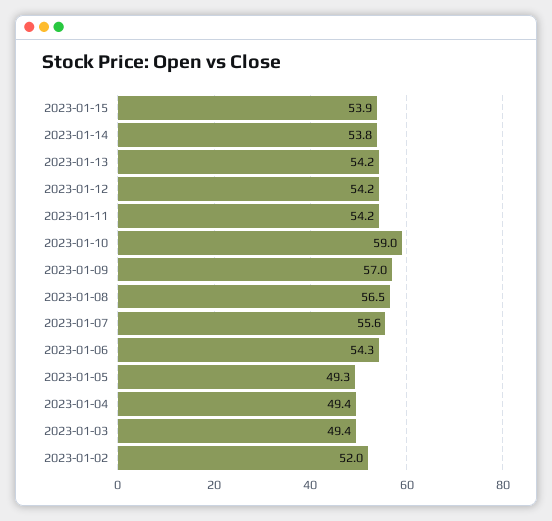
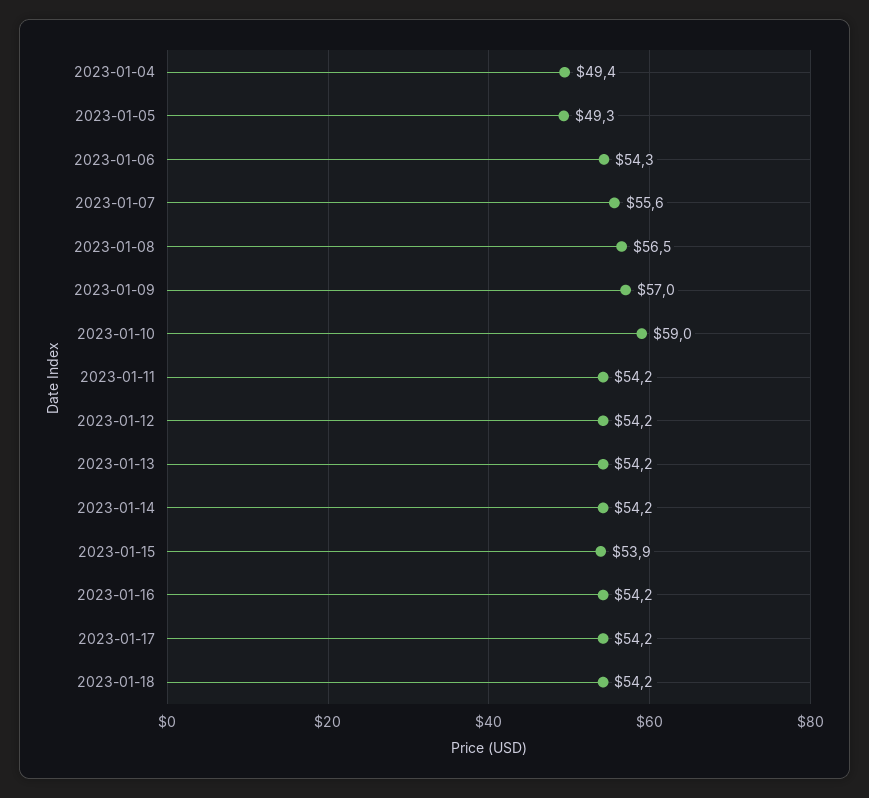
2023-01-14: 53.8 -> 54.2
2023-01-03: 49.4 -> none
2023-01-02: 52 -> none
2023-01-16: none -> 54.2
2023-01-17: none -> 54.2
2023-01-18: none -> 54.2

